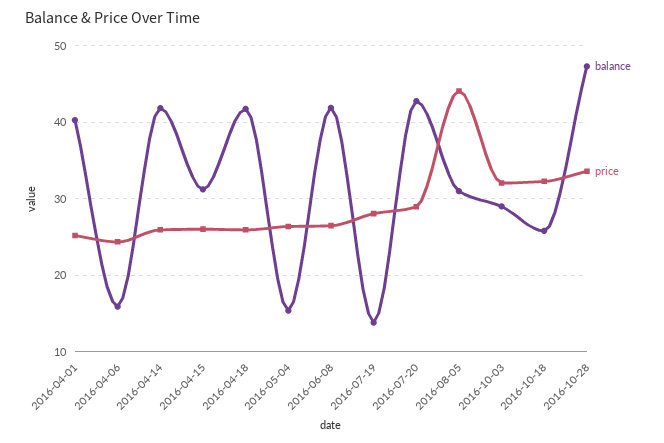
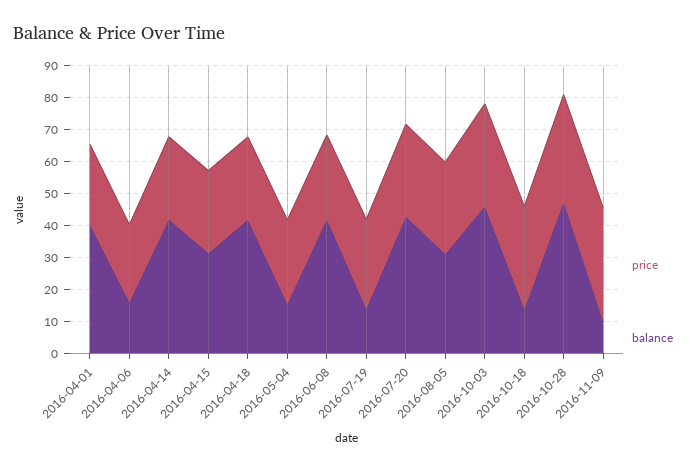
price, 2016-08-05: 44 -> 30
balance, 2016-10-03: 29 -> 45
balance, 2016-10-18: 26 -> 15
price, 2016-11-09: none -> 35
balance, 2016-11-09: none -> 10

